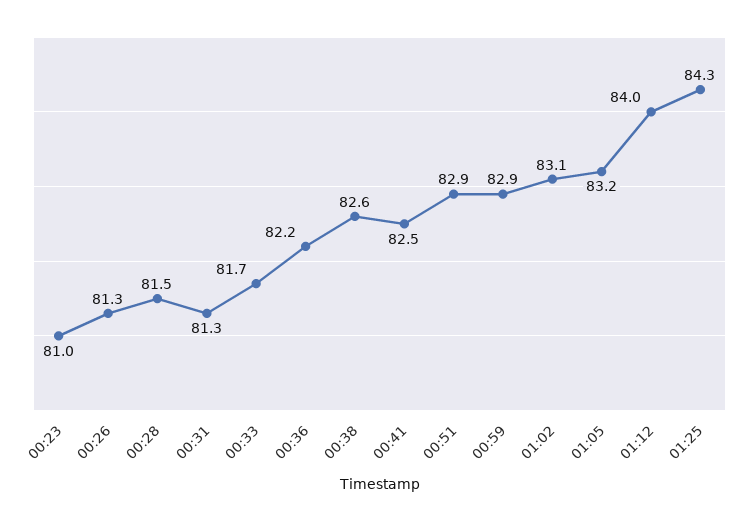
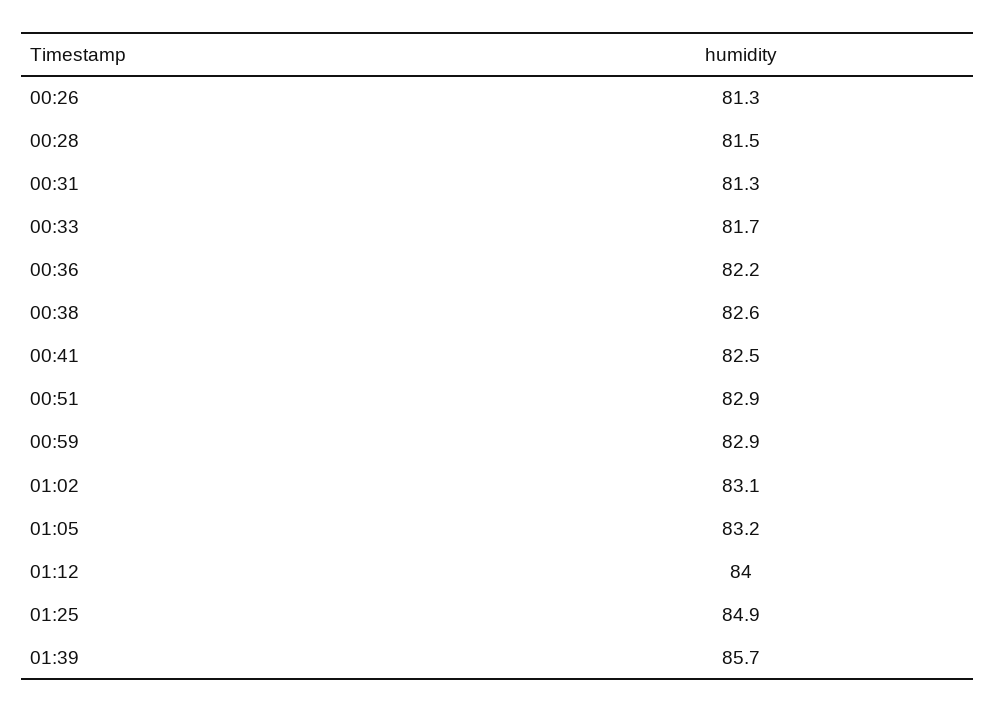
00:23: 81 -> none
01:25: 84.3 -> 84.9
01:39: none -> 85.7

